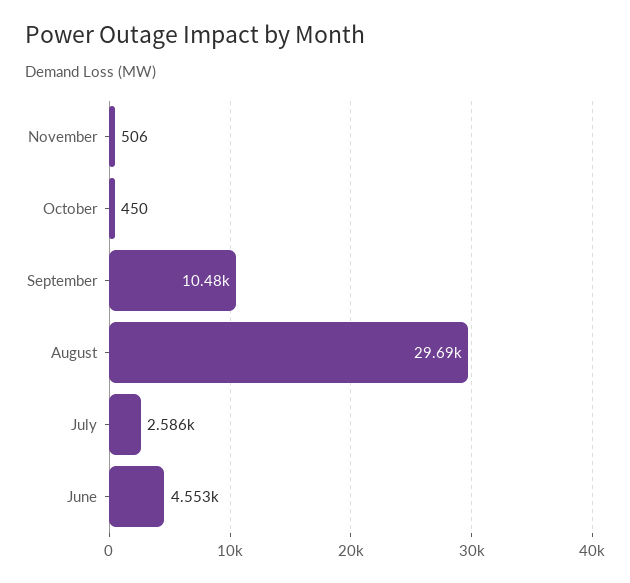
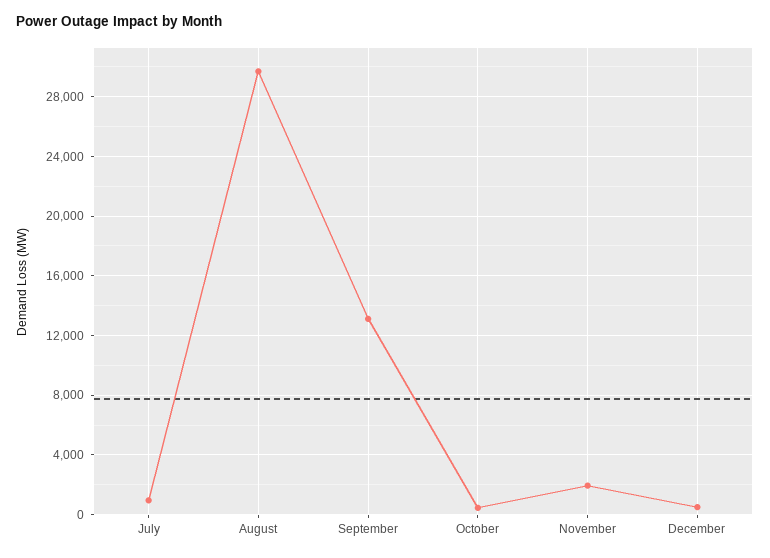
November: 506 -> 2000
September: 10480 -> 13000
July: 2586 -> 1000
June: 4553 -> none
December: none -> 500

